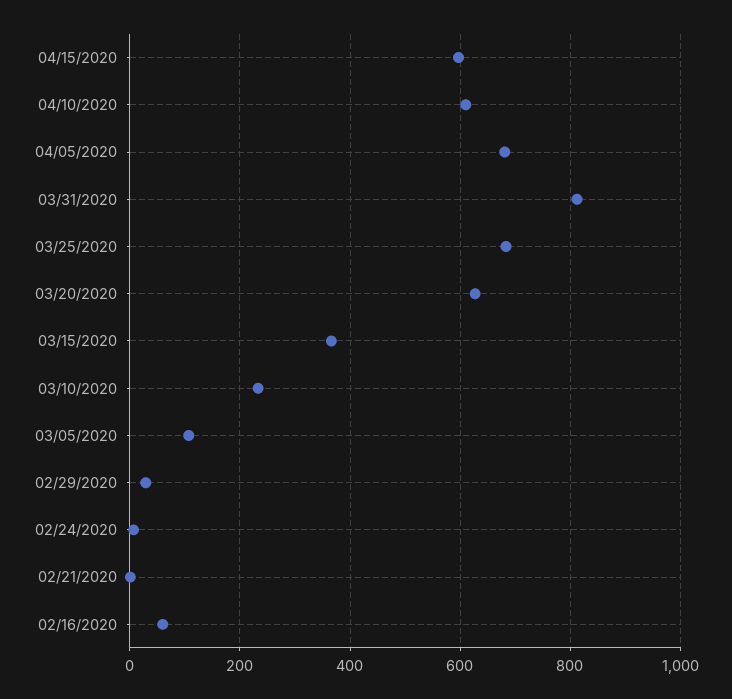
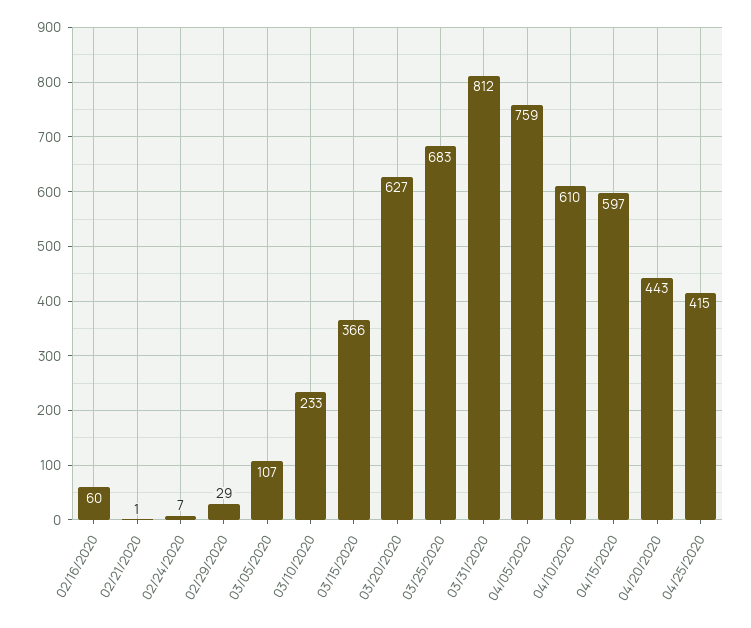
04/05/2020: 680 -> 759
04/20/2020: none -> 443
04/25/2020: none -> 415

